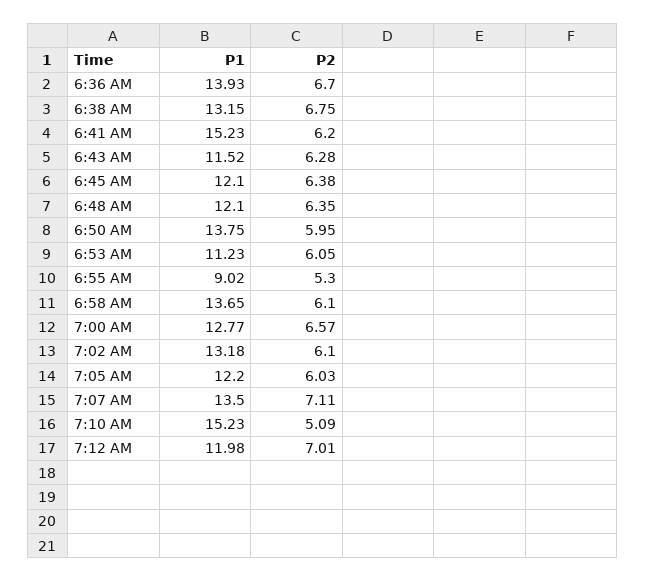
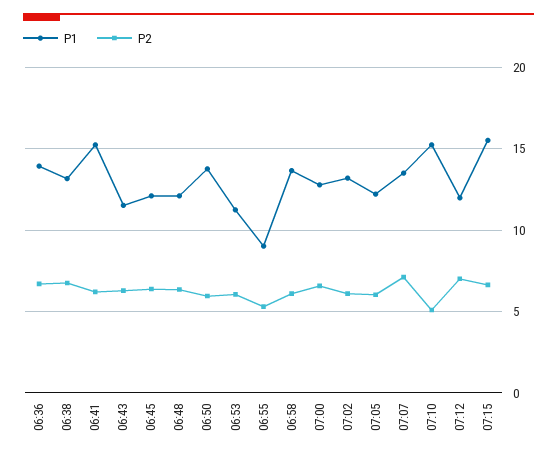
P1, 07:15: none -> 15.5
P2, 07:15: none -> 6.5

